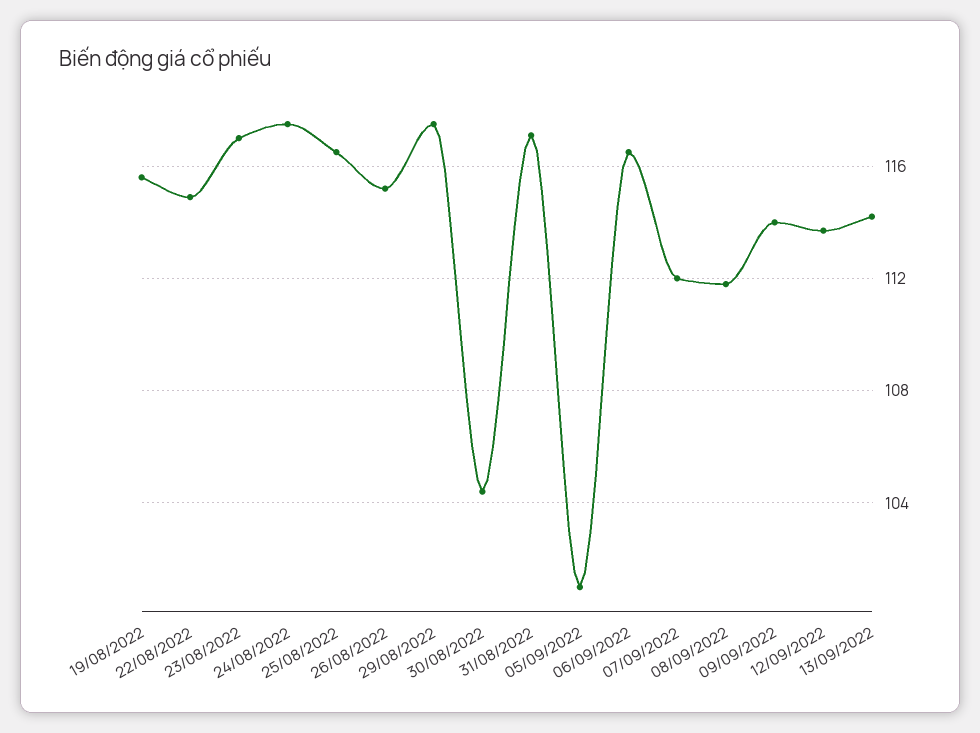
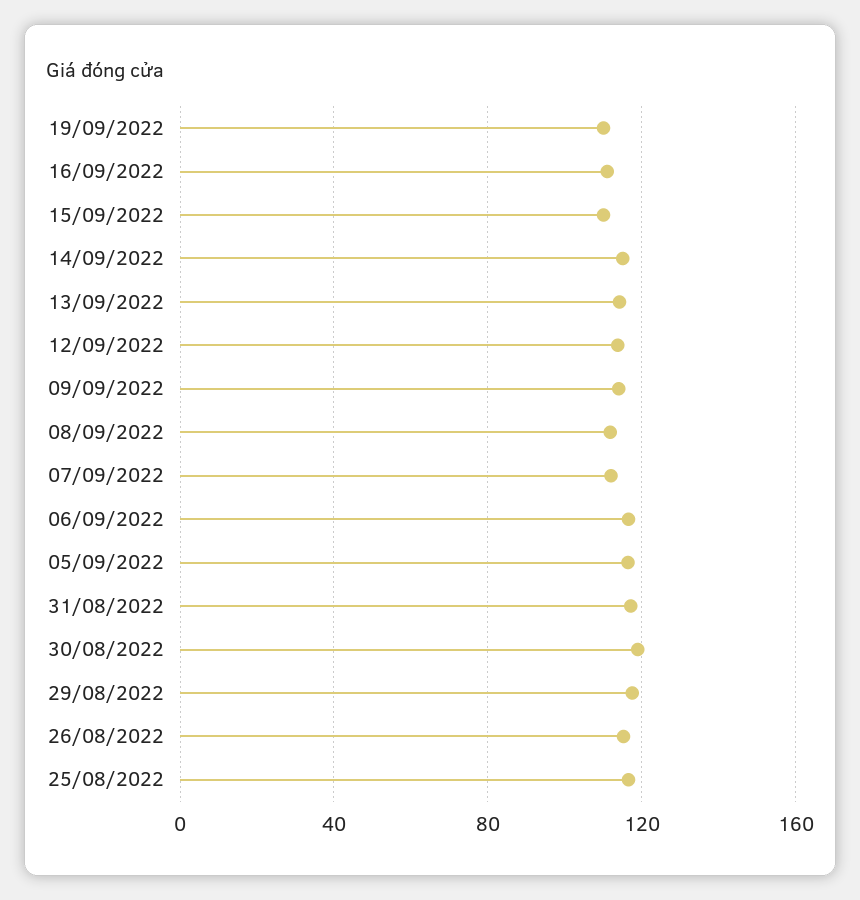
19/08/2022: 115.5 -> none
22/08/2022: 115 -> none
23/08/2022: 117 -> none
24/08/2022: 117.5 -> none
30/08/2022: 104.5 -> 120
05/09/2022: 101 -> 115
19/09/2022: none -> 110
16/09/2022: none -> 110
15/09/2022: none -> 110
14/09/2022: none -> 115

